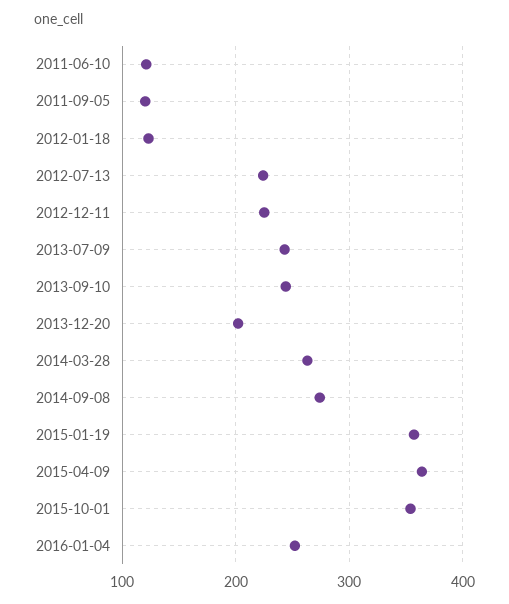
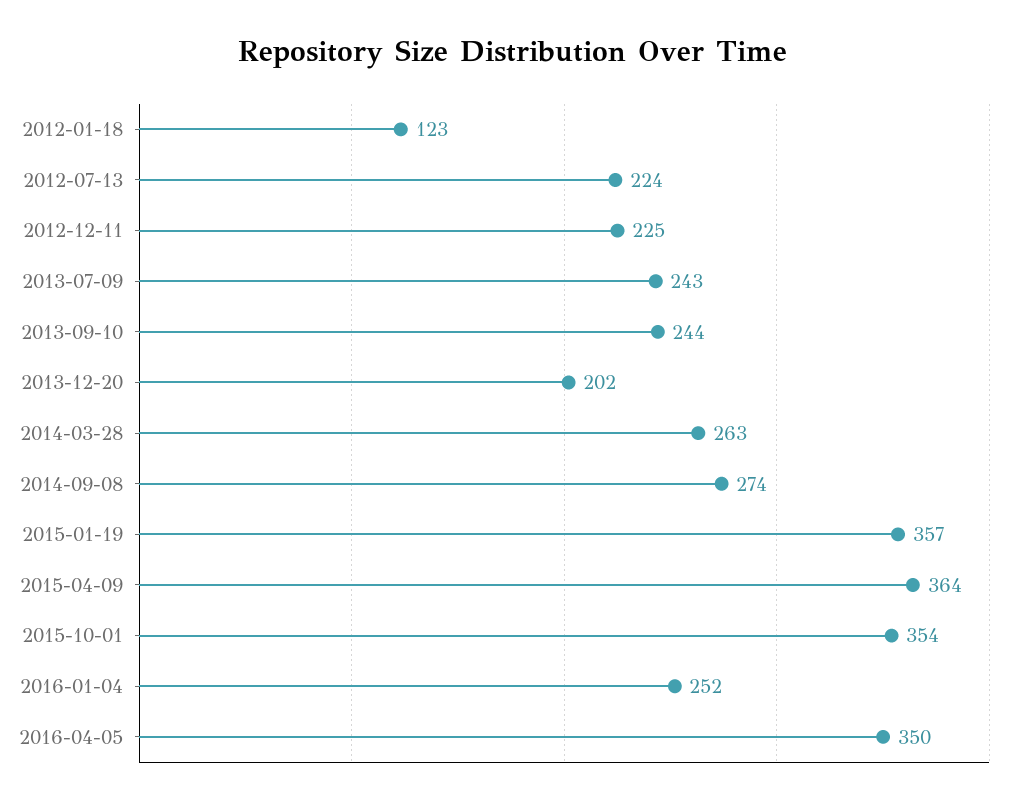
2011-06-10: 120 -> none
2011-09-05: 120 -> none
2016-04-05: none -> 350

